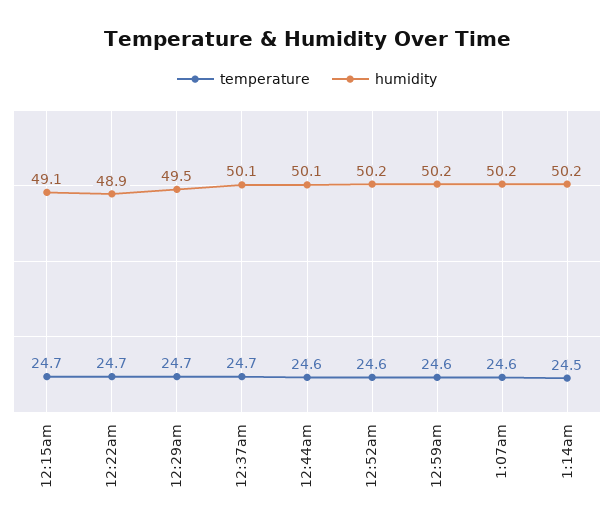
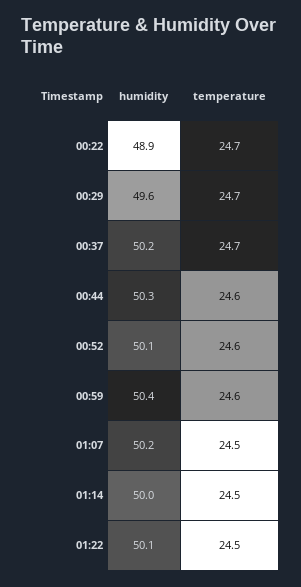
temperature, 12:15am: 24.7 -> none
humidity, 12:15am: 49.1 -> none
humidity, 12:29am: 49.5 -> 49.6
humidity, 12:37am: 50.1 -> 50.2
humidity, 12:44am: 50.1 -> 50.3
humidity, 12:52am: 50.2 -> 50.1
humidity, 12:59am: 50.2 -> 50.4
temperature, 1:07am: 24.6 -> 24.5
humidity, 1:14am: 50.2 -> 50
humidity, 01:22: none -> 50.1
temperature, 01:22: none -> 24.5

